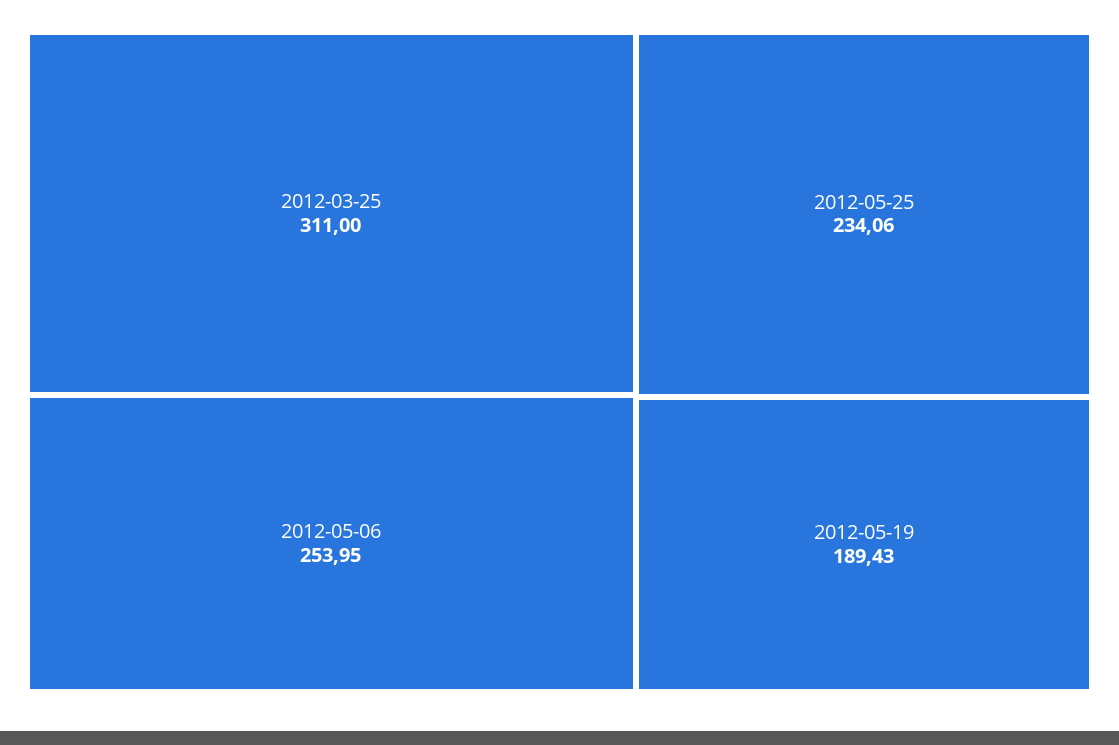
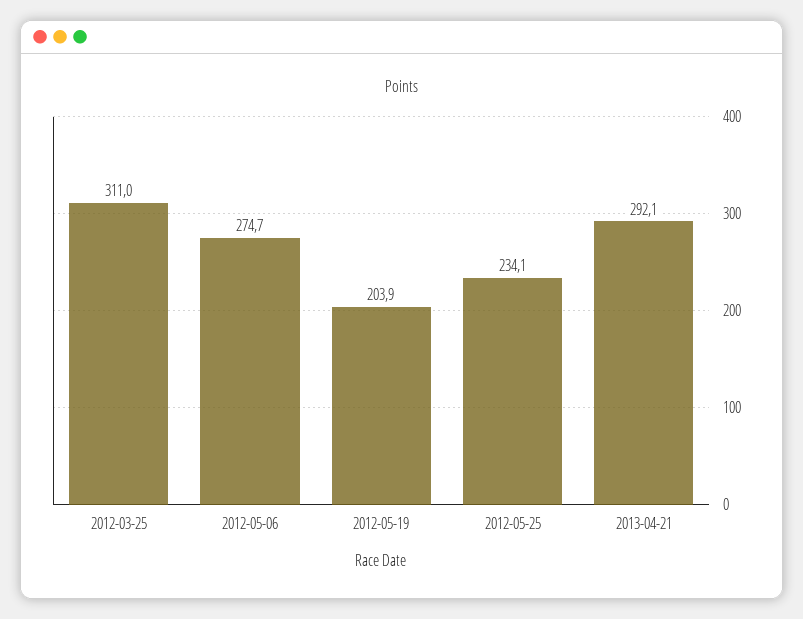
2012-05-06: 253.95 -> 274.7
2012-05-19: 189.43 -> 203.9
2013-04-21: none -> 292.1

